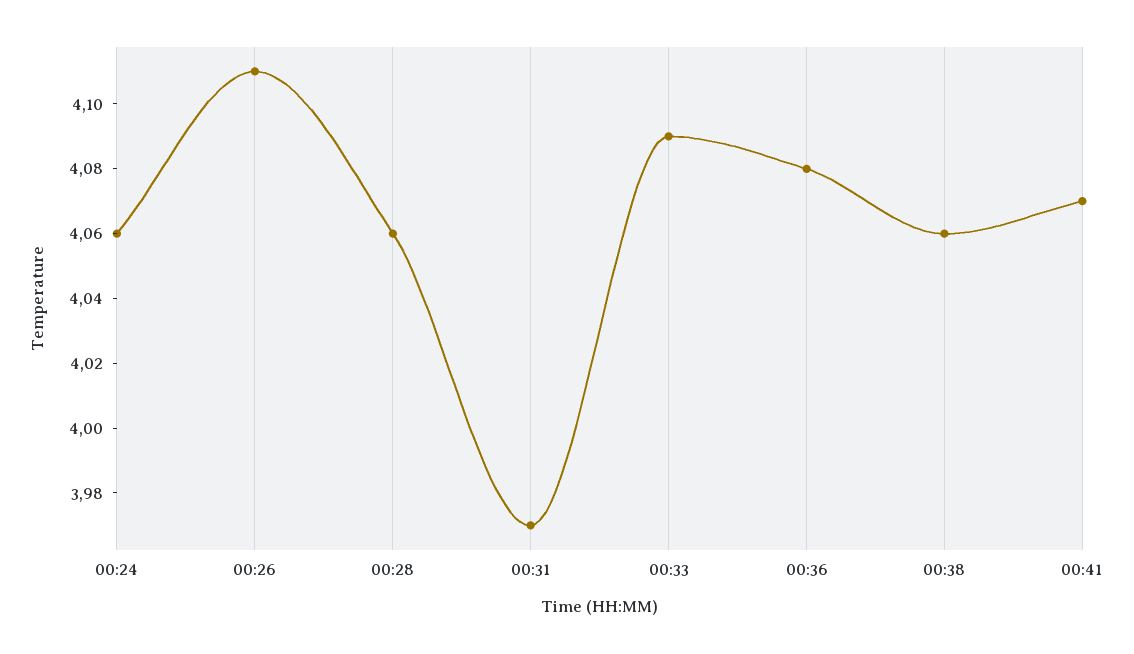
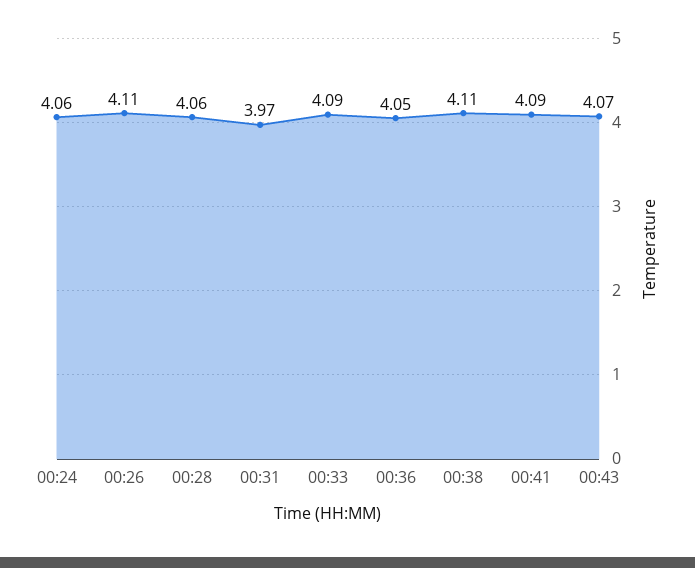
00:36: 4.08 -> 4.05
00:38: 4.06 -> 4.11
00:41: 4.07 -> 4.09
00:43: none -> 4.07

